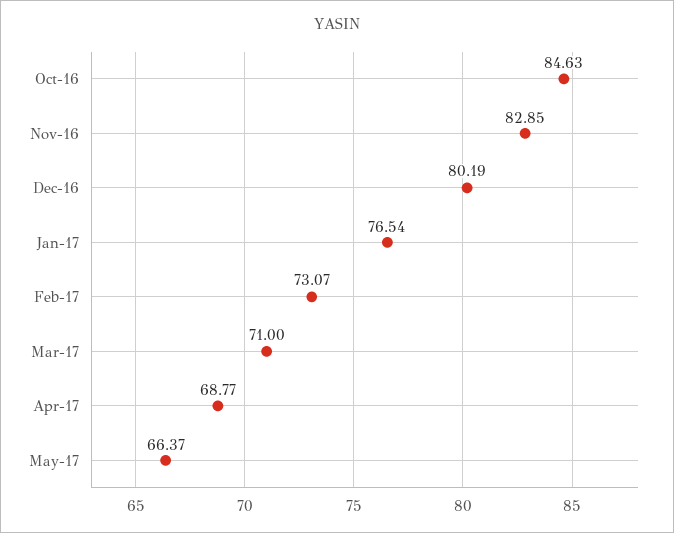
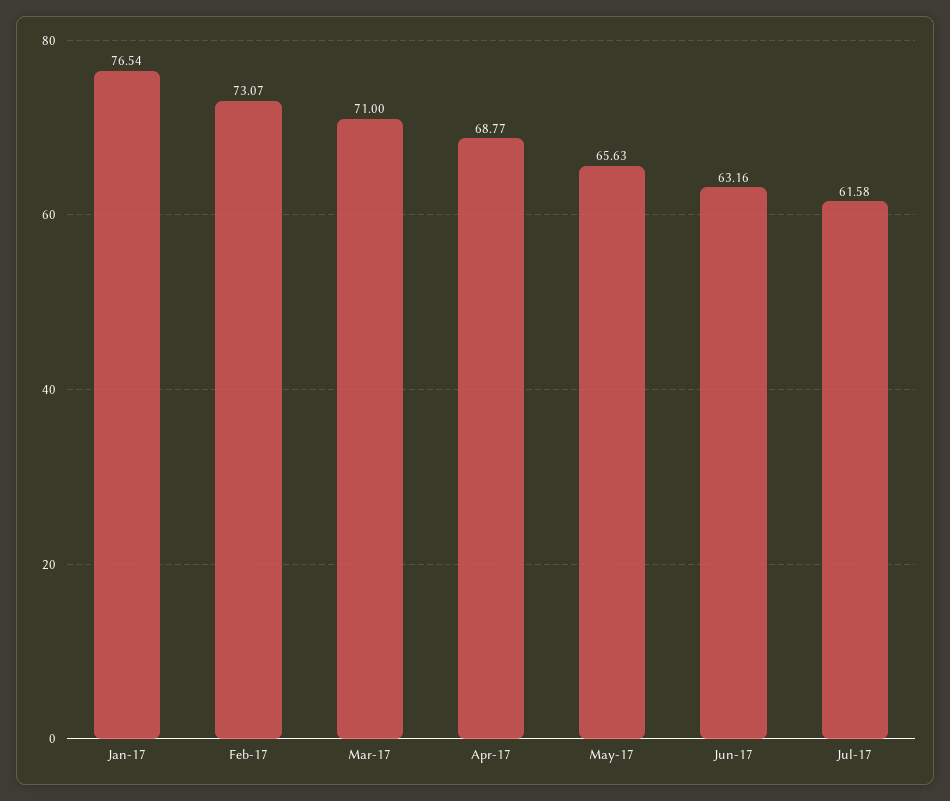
Oct-16: 84.63 -> none
Nov-16: 82.85 -> none
Dec-16: 80.19 -> none
May-17: 66.37 -> 65.63
Jun-17: none -> 63.16
Jul-17: none -> 61.58

